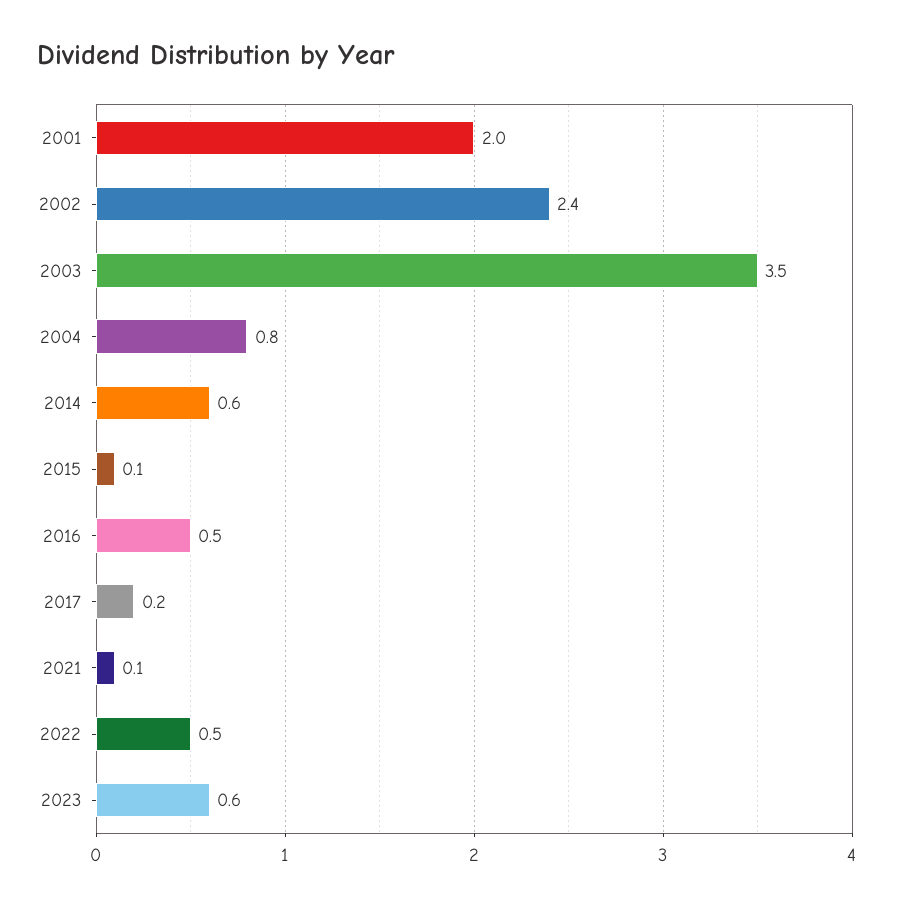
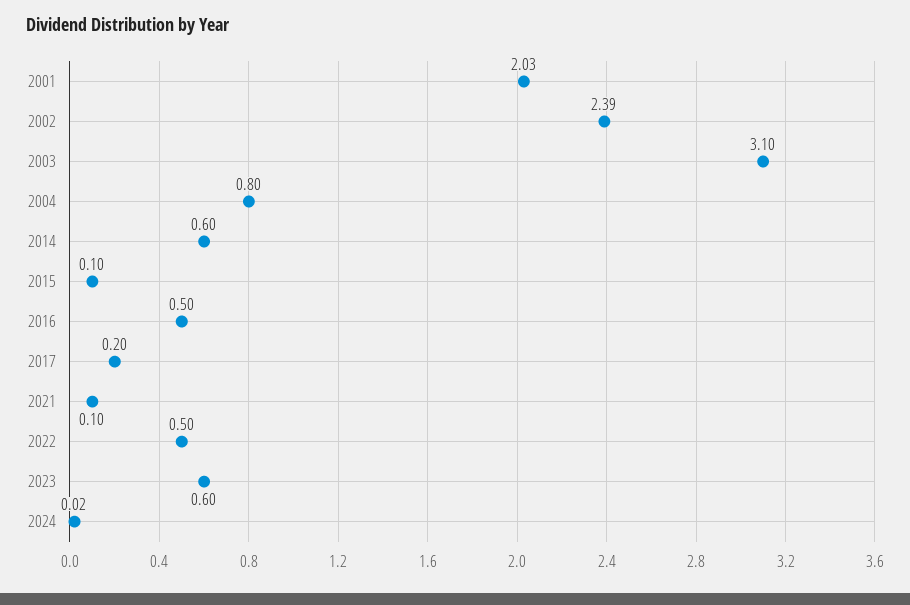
2003: 3.5 -> 3.1
2024: none -> 0.02

